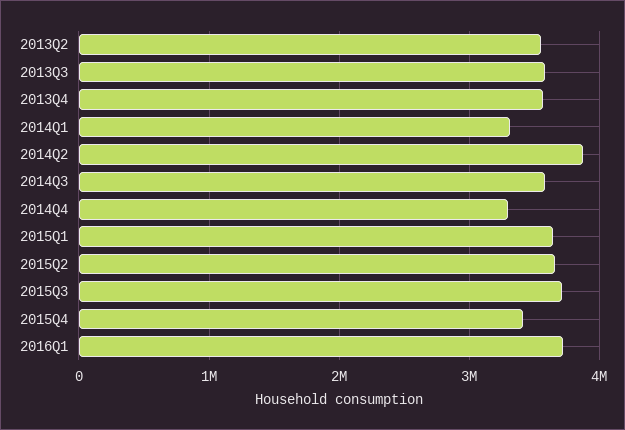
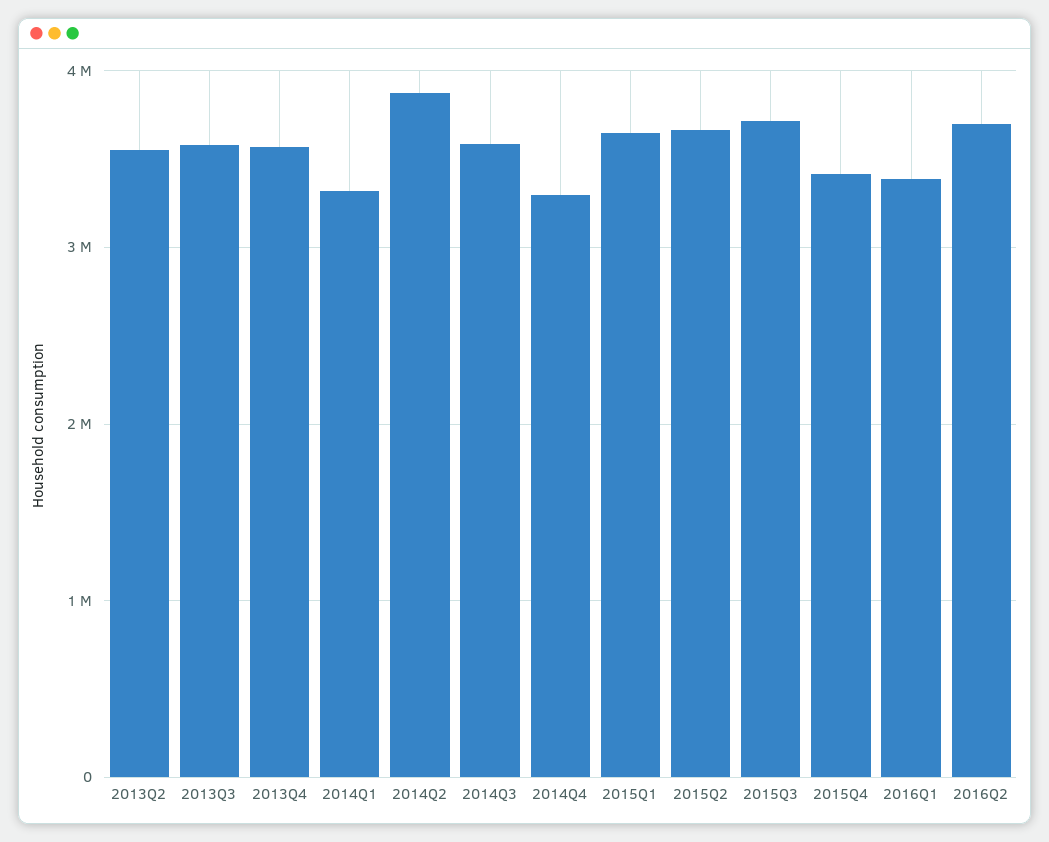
2016Q1: 3700000 -> 3400000
2016Q2: none -> 3700000

